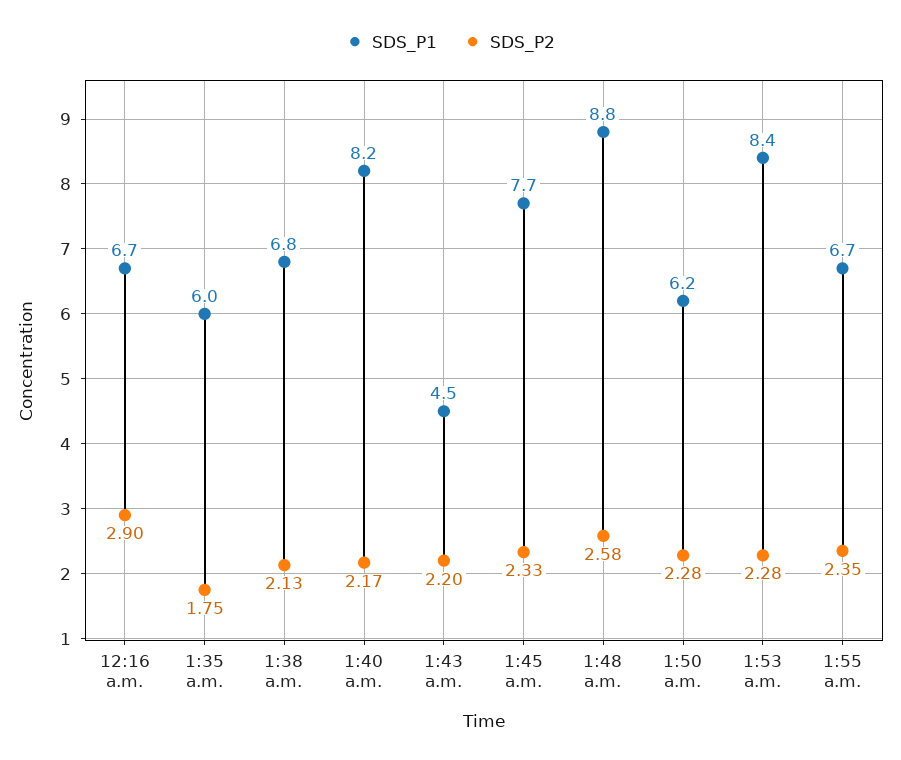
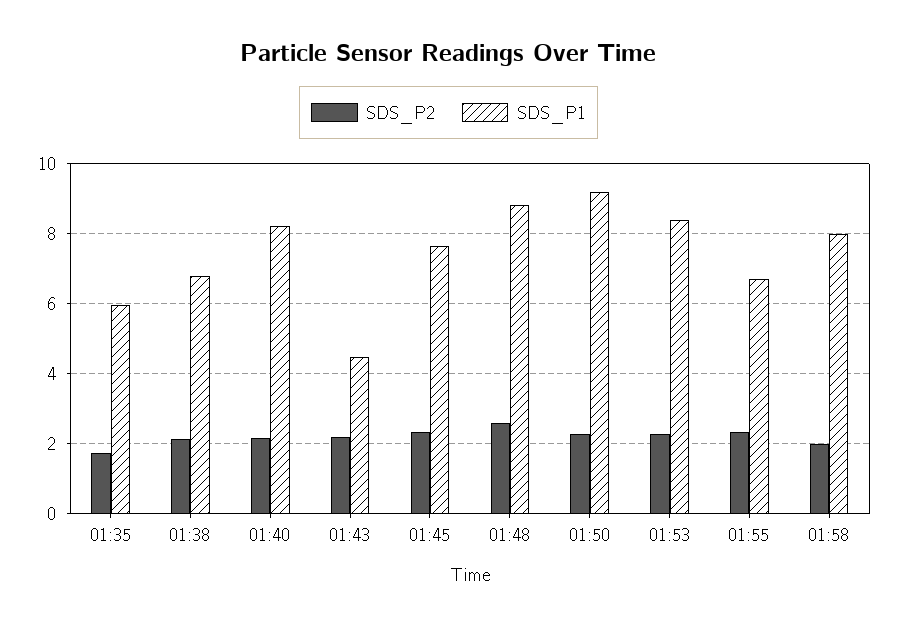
SDS_P1, 12:16 a.m.: 6.7 -> none
SDS_P2, 12:16 a.m.: 2.9 -> none
SDS_P1, 1:50 a.m.: 6.2 -> 9.2
SDS_P2, 01:58: none -> 2
SDS_P1, 01:58: none -> 8

